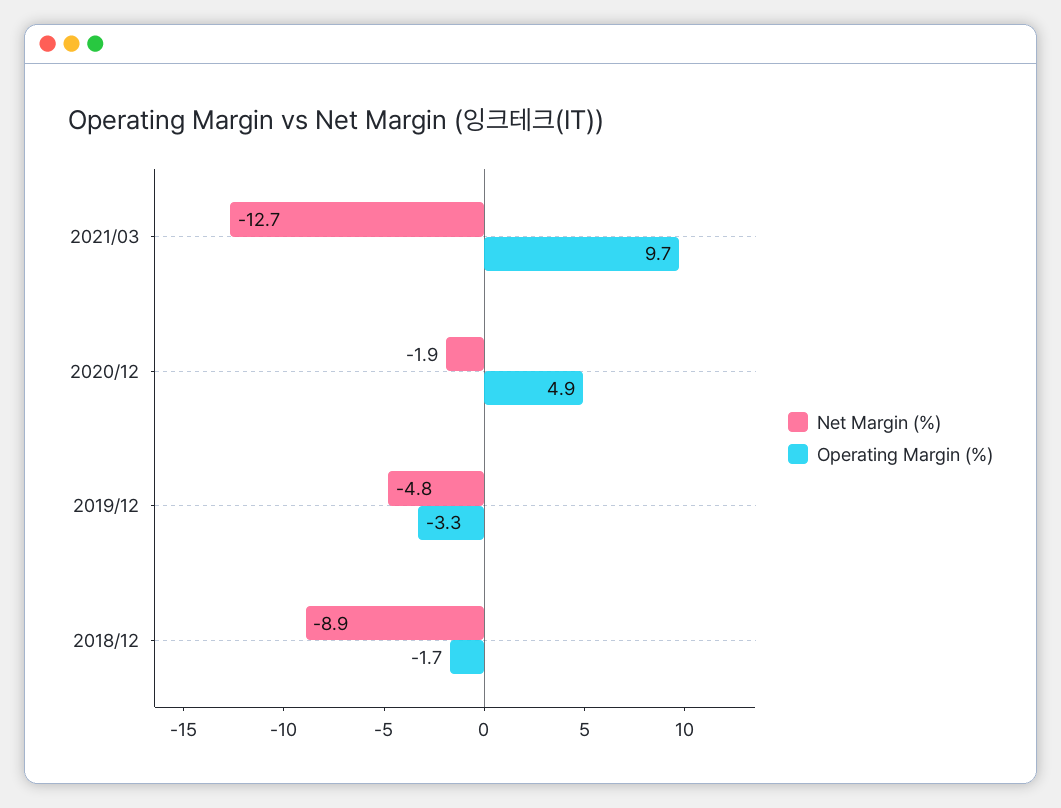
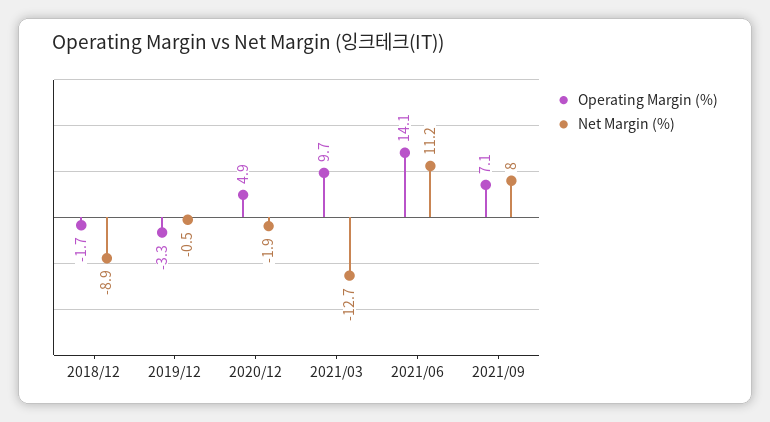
Net Margin (%), 2019/12: -4.8 -> -0.5
Operating Margin (%), 2021/06: none -> 14.1
Net Margin (%), 2021/06: none -> 11.2
Operating Margin (%), 2021/09: none -> 7.1
Net Margin (%), 2021/09: none -> 8

